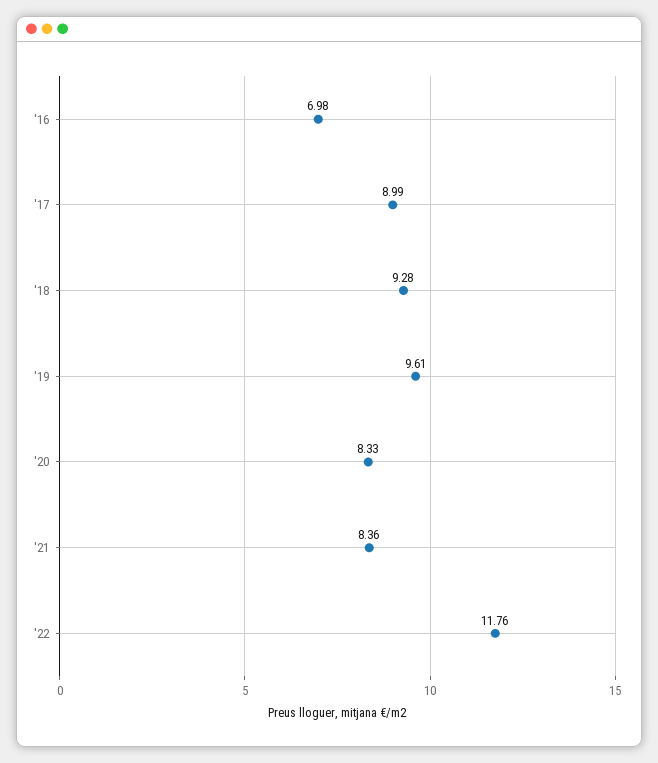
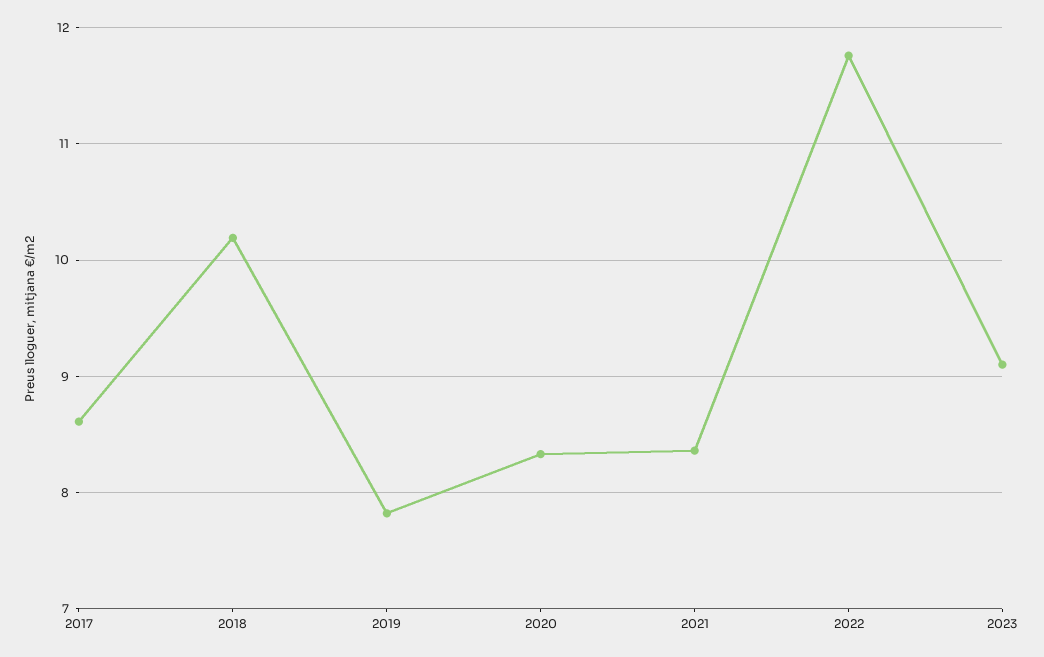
'16: 6.98 -> none
'17: 8.99 -> 8.6
'18: 9.28 -> 10.2
'19: 9.61 -> 7.8
2023: none -> 9.1

